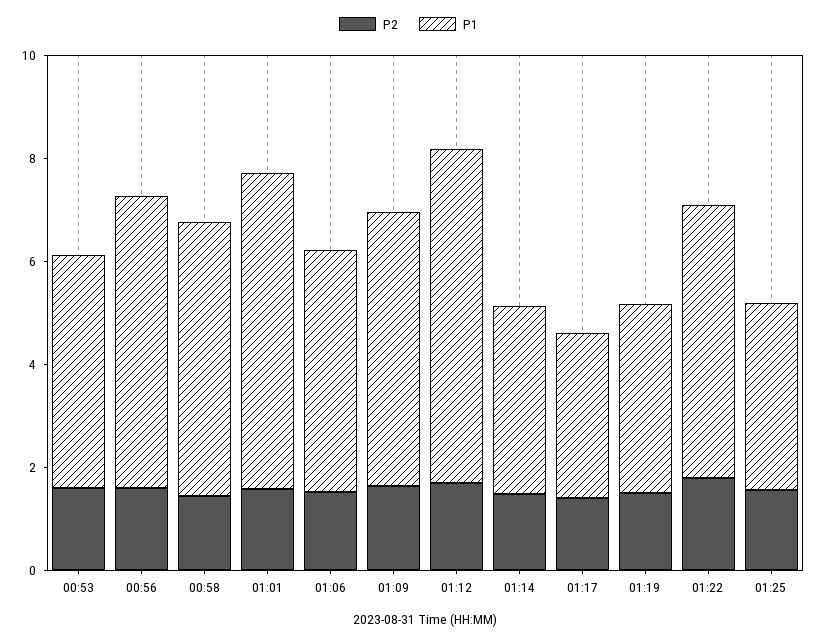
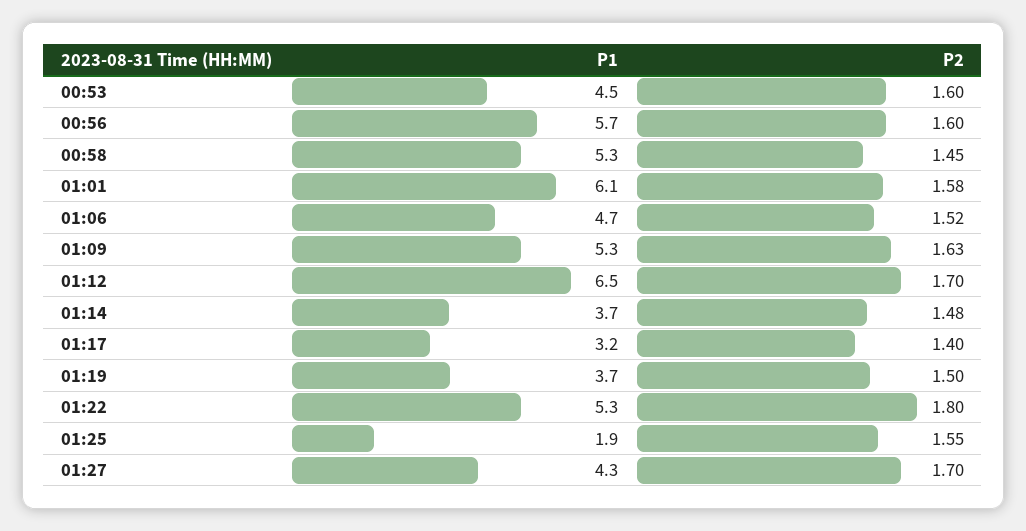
P1, 01:25: 3.5 -> 1.9
P1, 01:27: none -> 4.3
P2, 01:27: none -> 1.7

